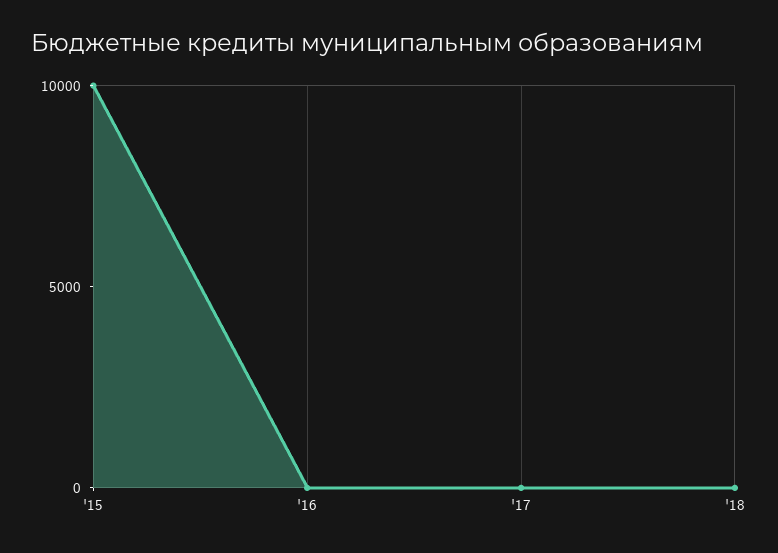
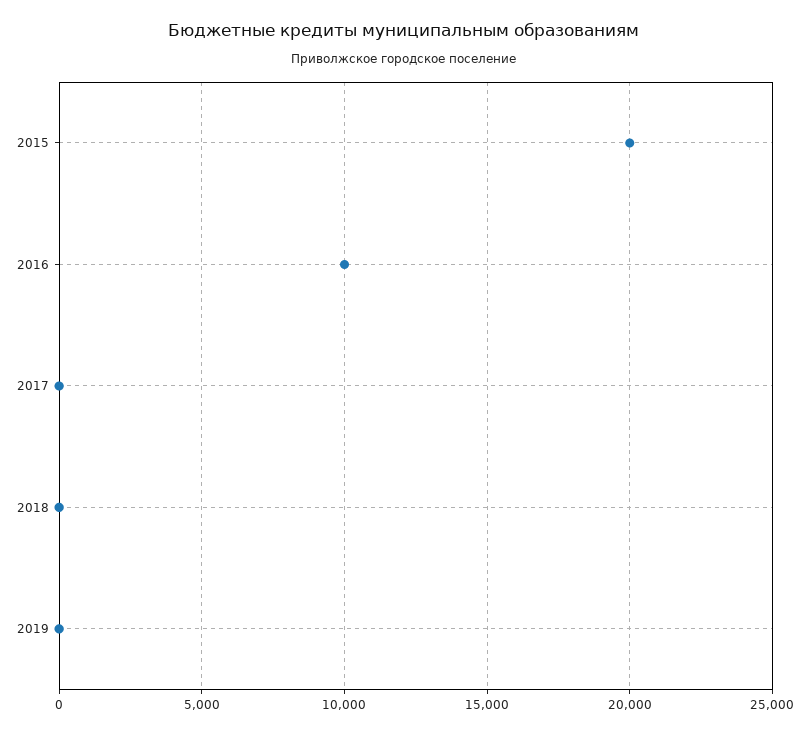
'15: 10000 -> 20000
'16: 0 -> 10000
2019: none -> 0

